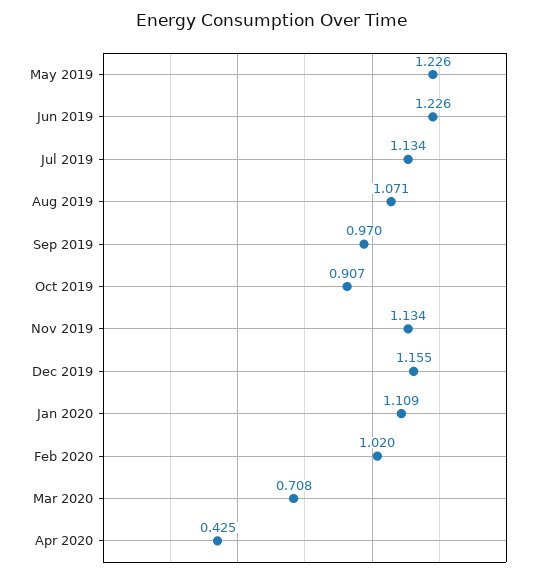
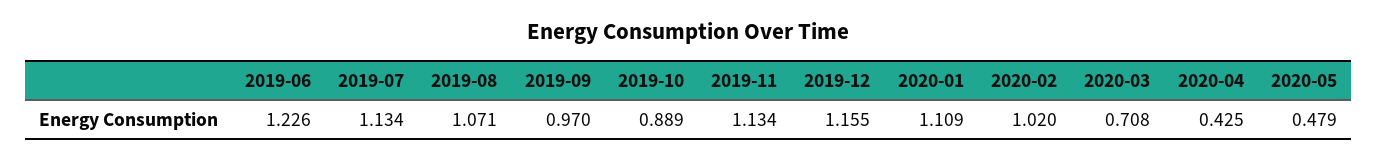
May 2019: 1.226 -> none
Oct 2019: 0.907 -> 0.889
2020-05: none -> 0.479

